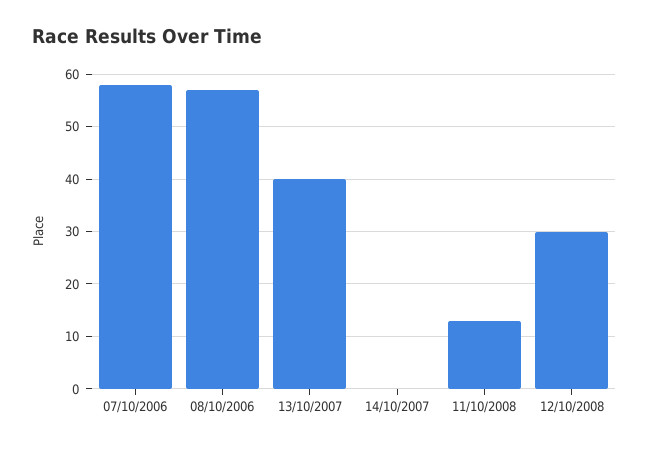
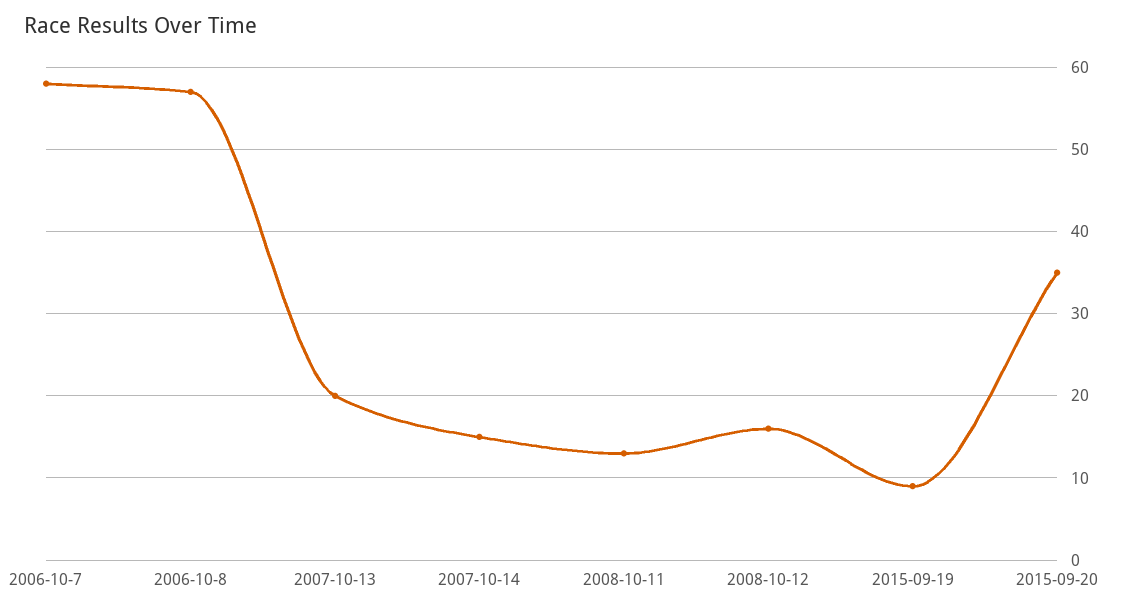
13/10/2007: 40 -> 20
14/10/2007: 0 -> 15
12/10/2008: 30 -> 16
2015-09-19: none -> 9
2015-09-20: none -> 35

